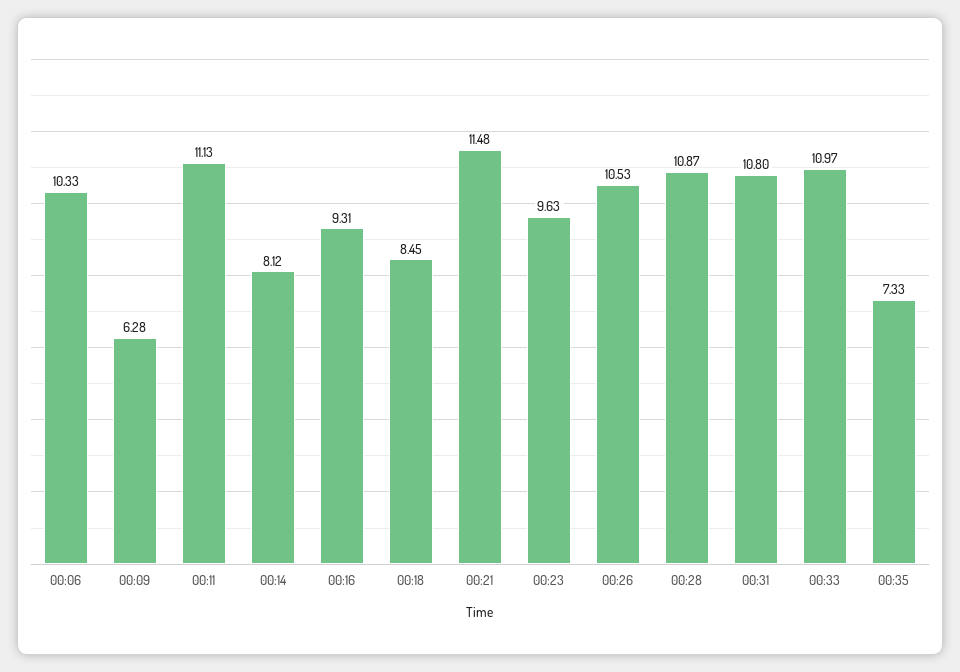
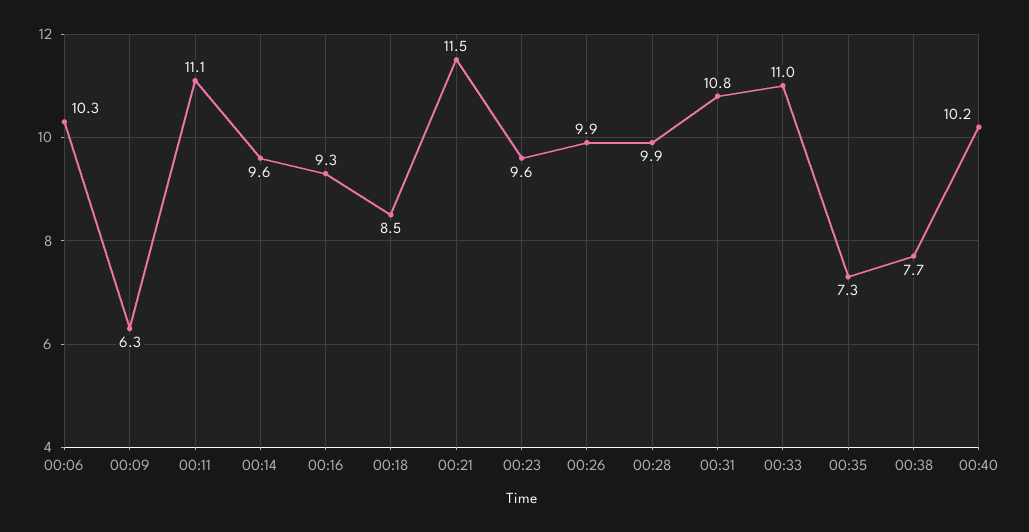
00:14: 8.12 -> 9.6
00:26: 10.53 -> 9.9
00:28: 10.87 -> 9.9
00:38: none -> 7.7
00:40: none -> 10.2

